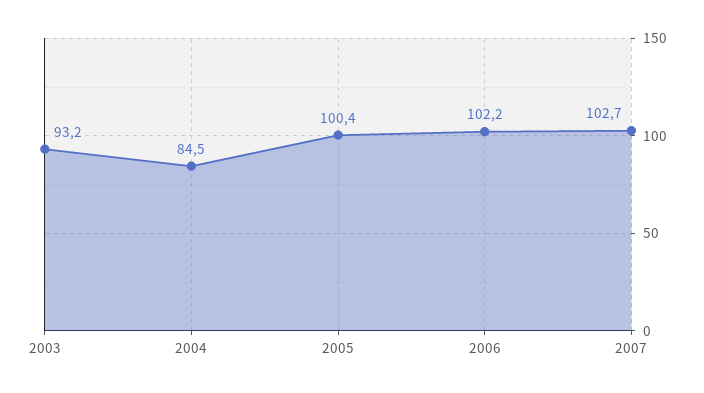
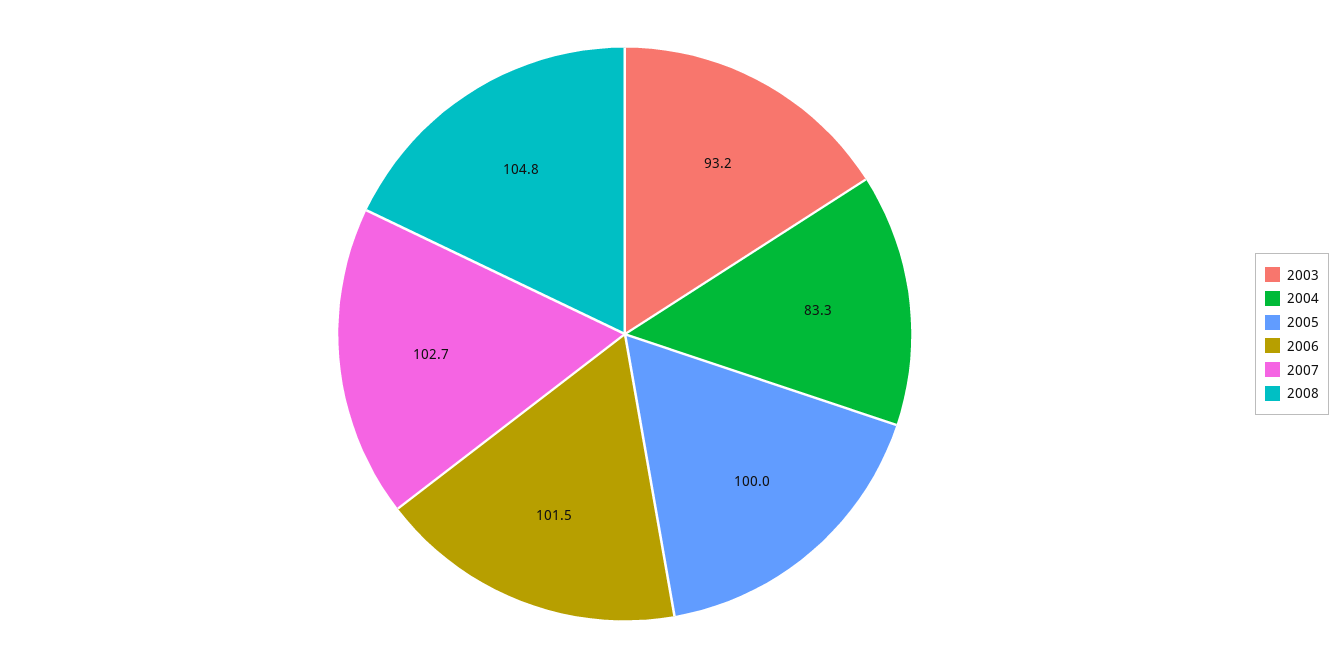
2004: 84.5 -> 83.3
2005: 100.4 -> 100
2006: 102.2 -> 101.5
2008: none -> 104.8

